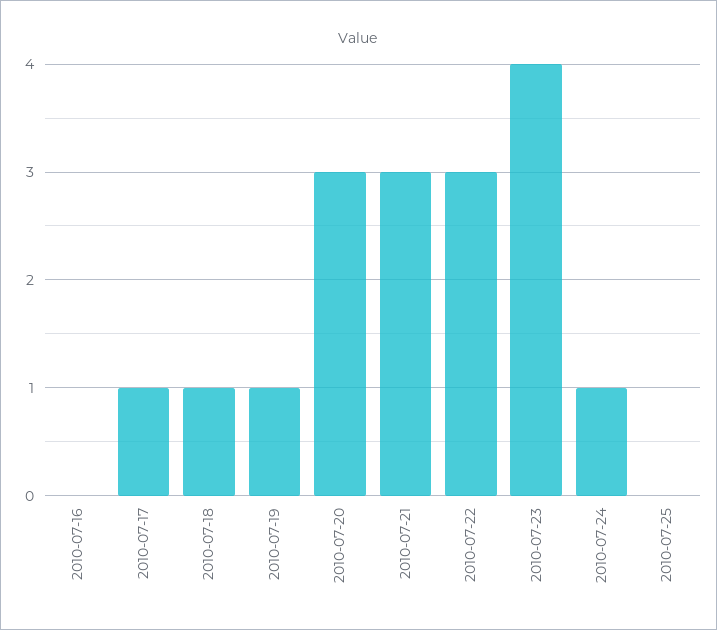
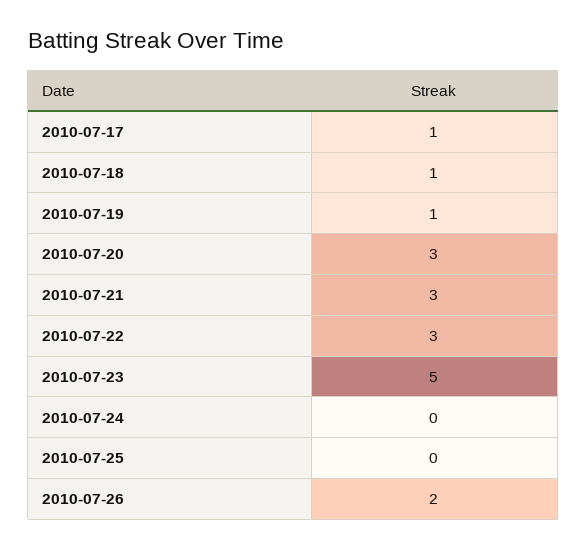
2010-07-16: 0 -> none
2010-07-23: 4 -> 5
2010-07-24: 1 -> 0
2010-07-26: none -> 2

